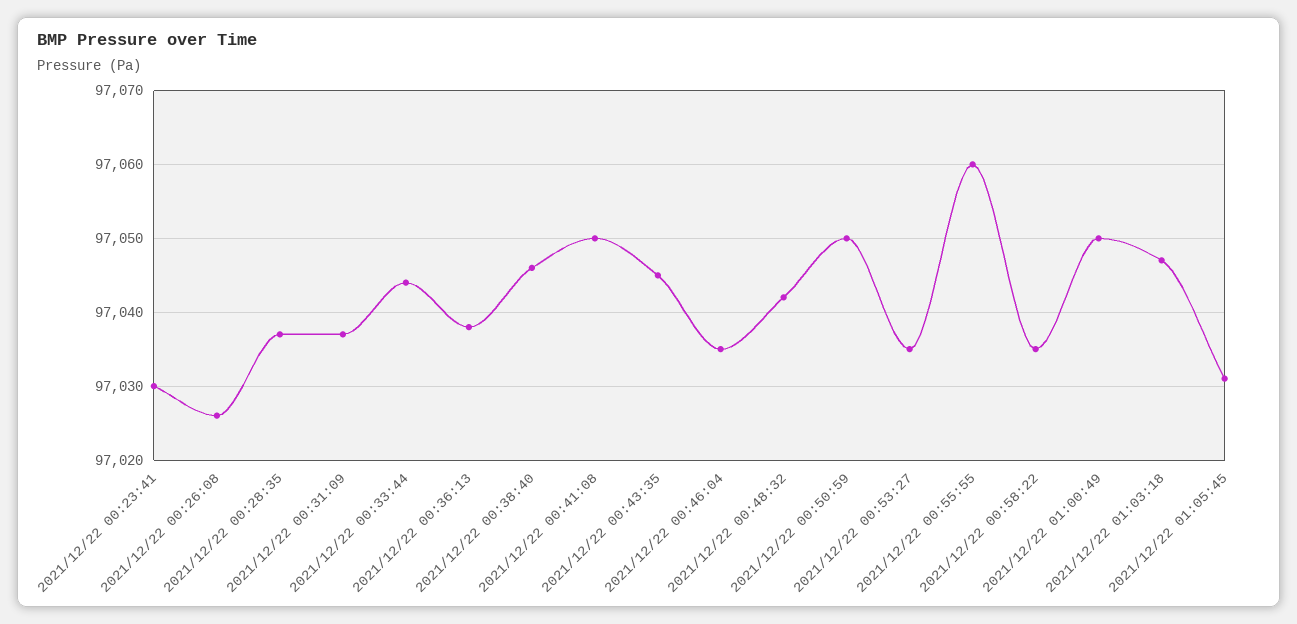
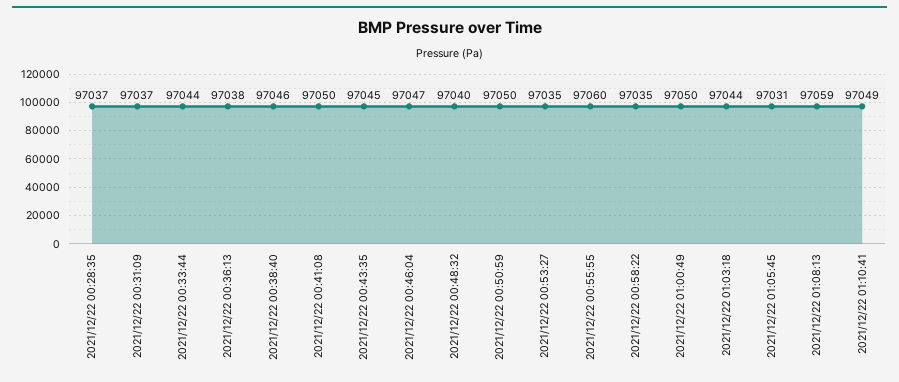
2021/12/22 00:23:41: 97030 -> none
2021/12/22 00:26:08: 97026 -> none
2021/12/22 00:46:04: 97035 -> 97047
2021/12/22 00:48:32: 97042 -> 97040
2021/12/22 01:03:18: 97047 -> 97044
2021/12/22 01:08:13: none -> 97059
2021/12/22 01:10:41: none -> 97049

